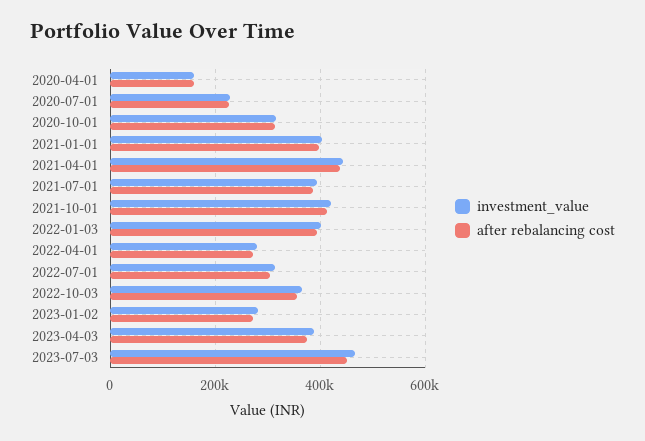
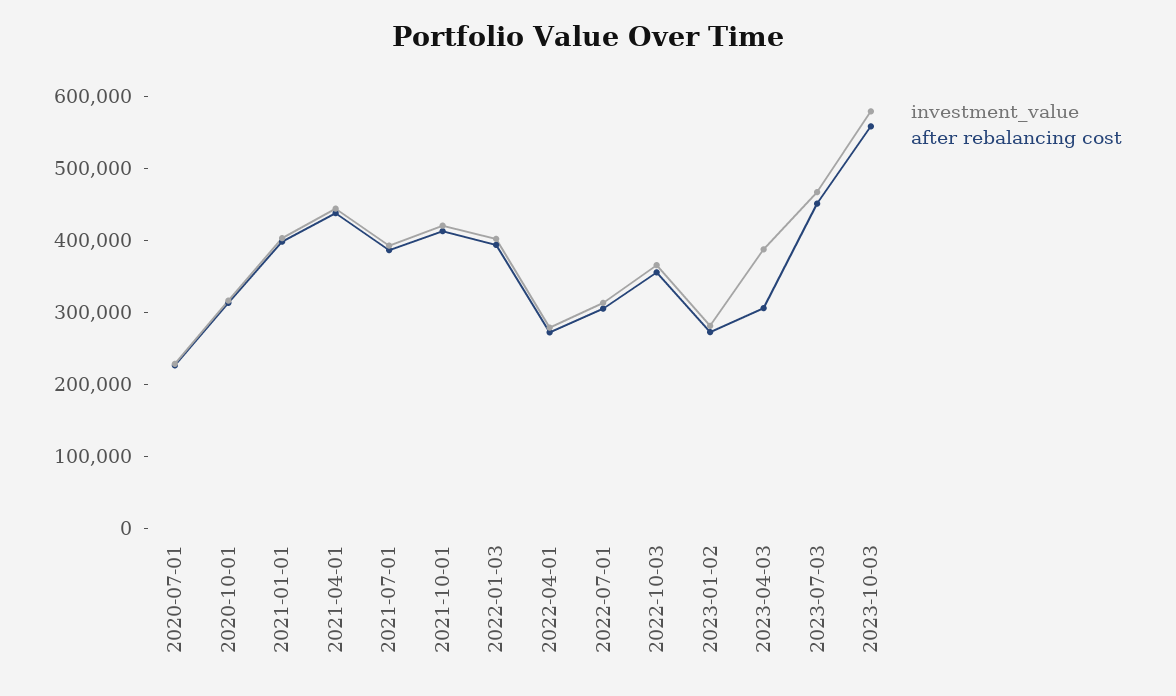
investment_value, 2020-04-01: 160000 -> none
after rebalancing cost, 2020-04-01: 160000 -> none
after rebalancing cost, 2023-04-03: 380000 -> 300000
investment_value, 2023-10-03: none -> 580000
after rebalancing cost, 2023-10-03: none -> 560000

